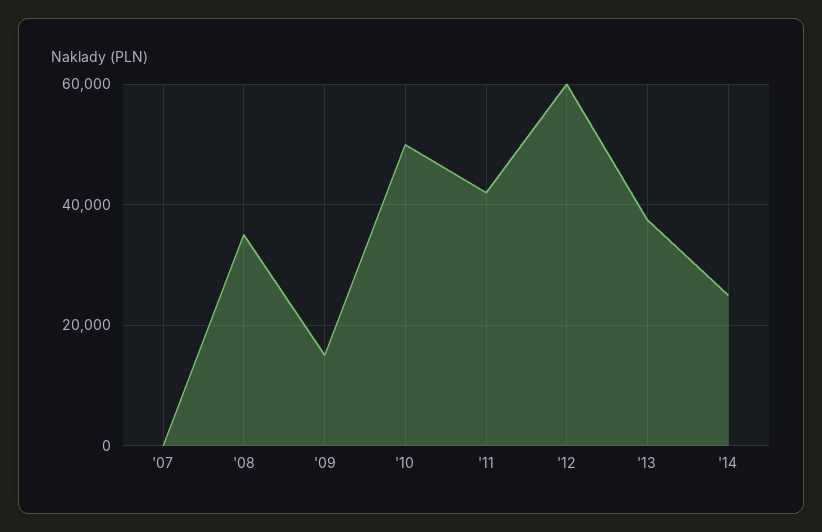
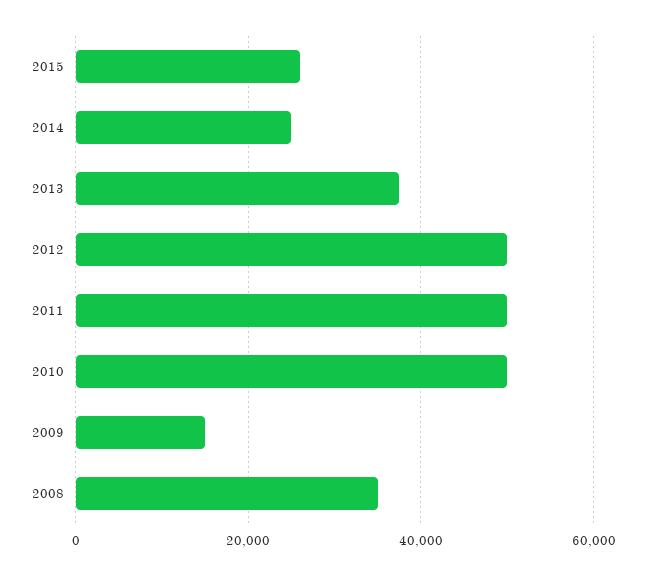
'07: 0 -> none
'11: 42000 -> 50000
'12: 60000 -> 50000
2015: none -> 26000

